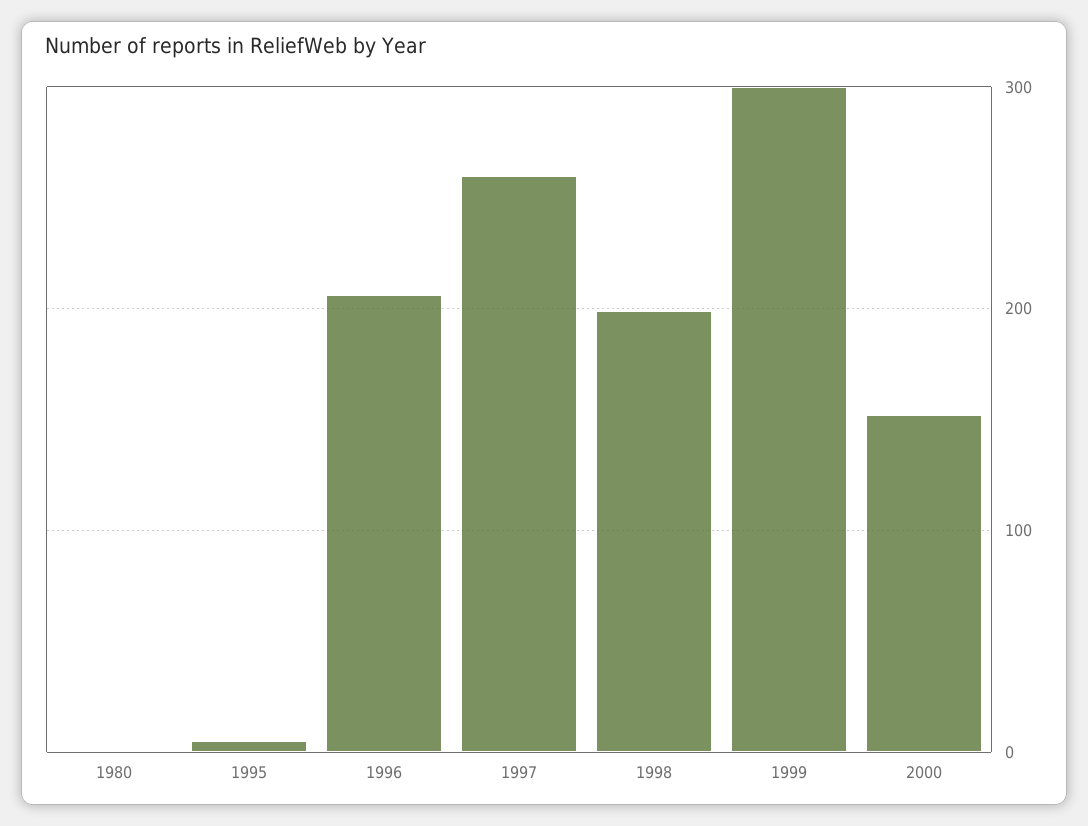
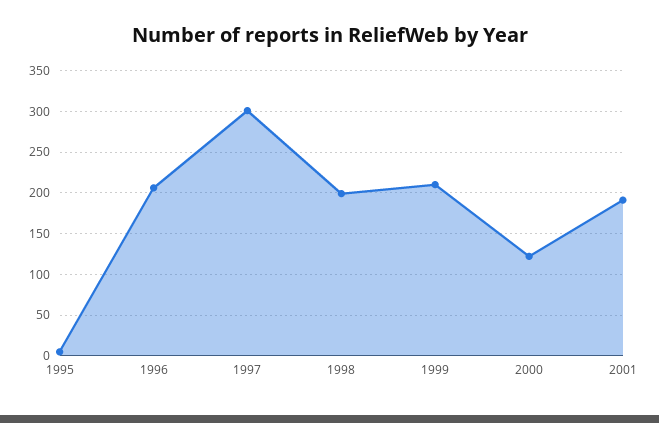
1980: 0 -> none
1997: 260 -> 300
1999: 300 -> 210
2000: 150 -> 120
2001: none -> 190

